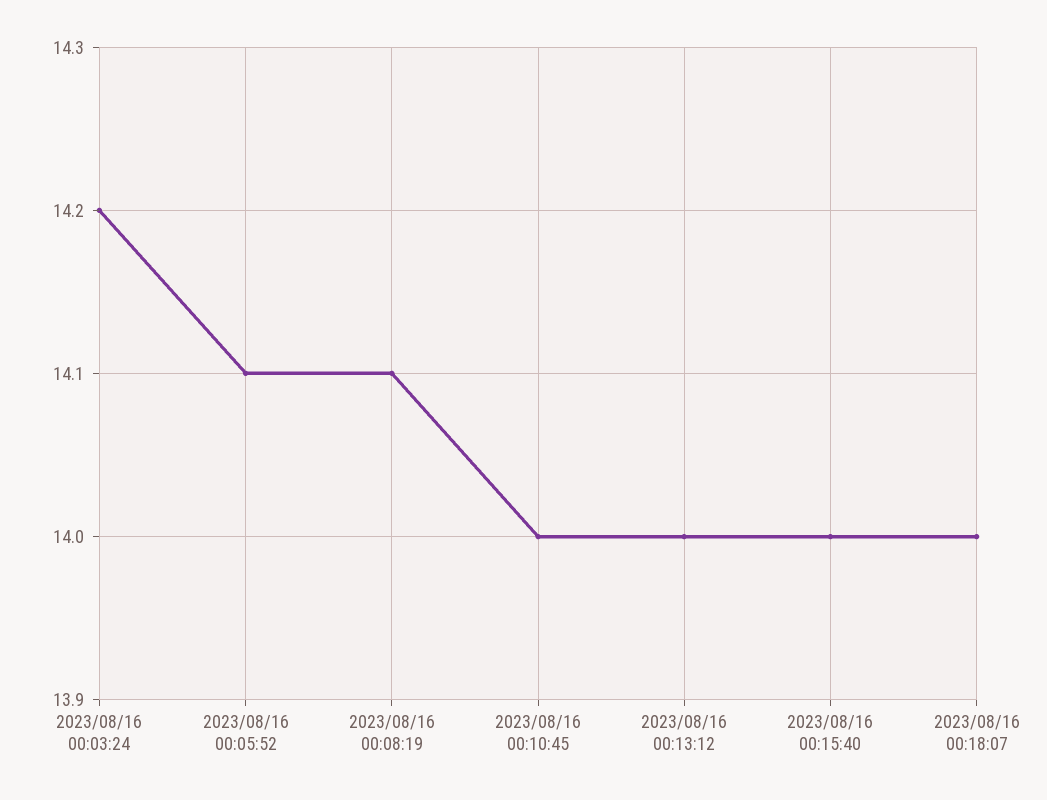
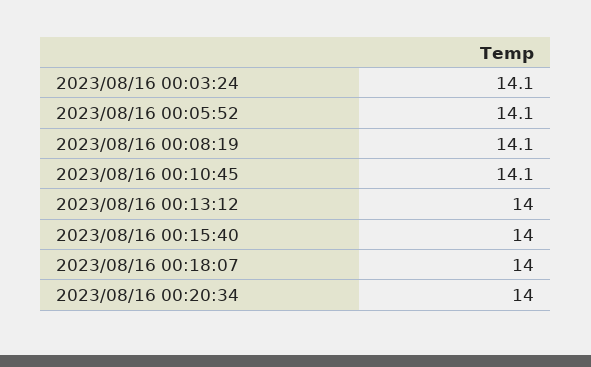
2023/08/16 00:03:24: 14.2 -> 14.1
2023/08/16 00:10:45: 14 -> 14.1
2023/08/16 00:20:34: none -> 14

